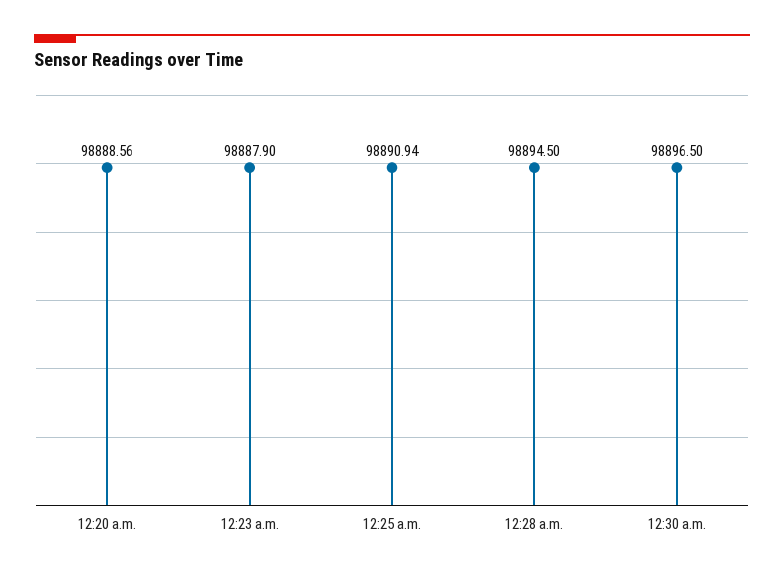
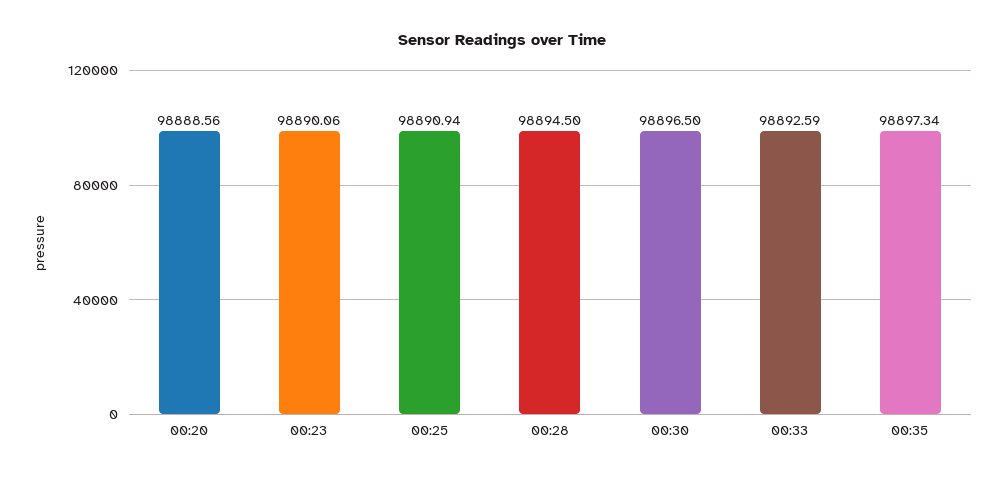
12:23 a.m.: 98887.9 -> 98890.06
00:33: none -> 98892.59
00:35: none -> 98897.34

